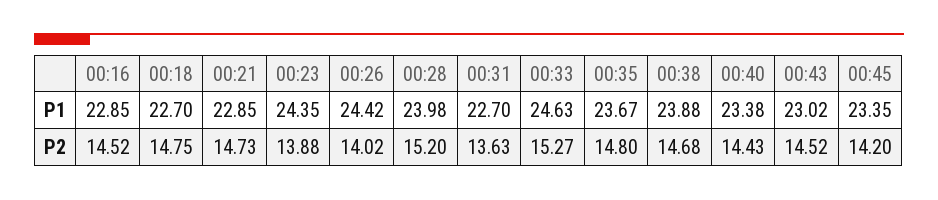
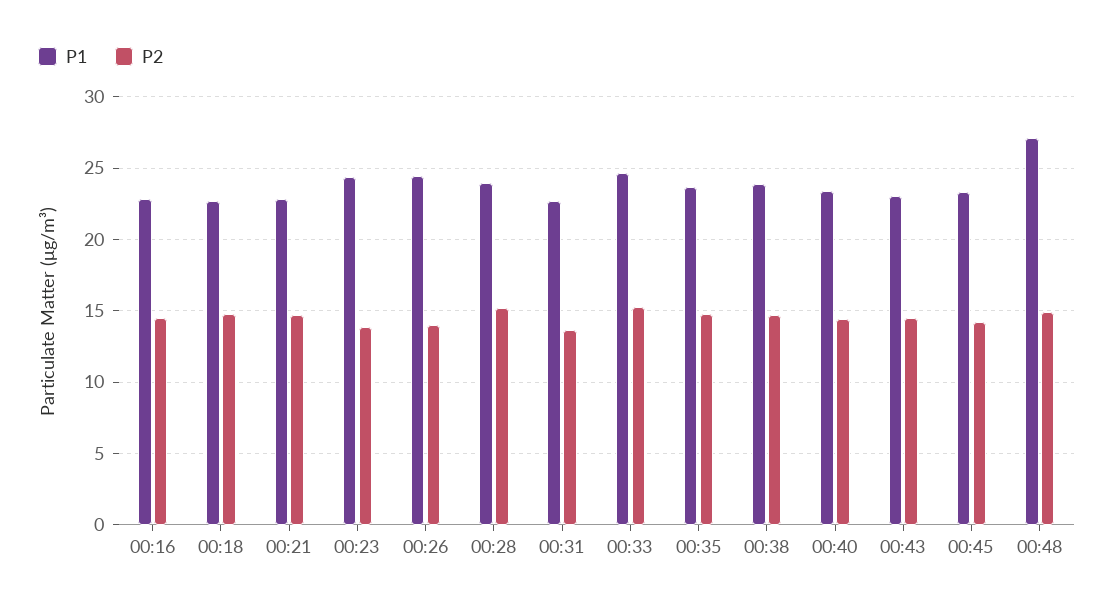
P1, 00:48: none -> 27
P2, 00:48: none -> 15

